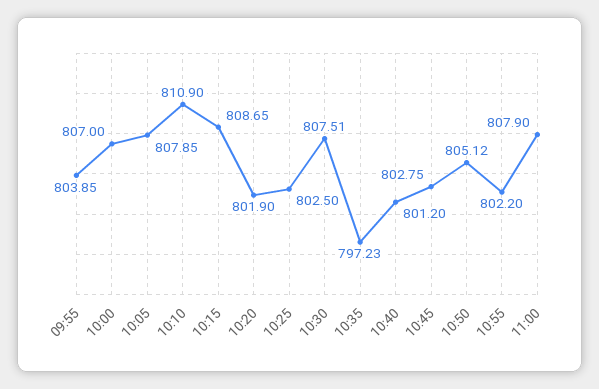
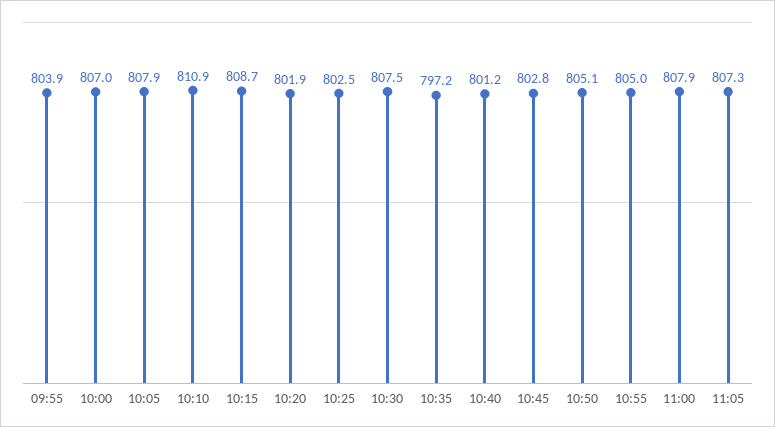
10:55: 802.2 -> 805
11:05: none -> 807.3

